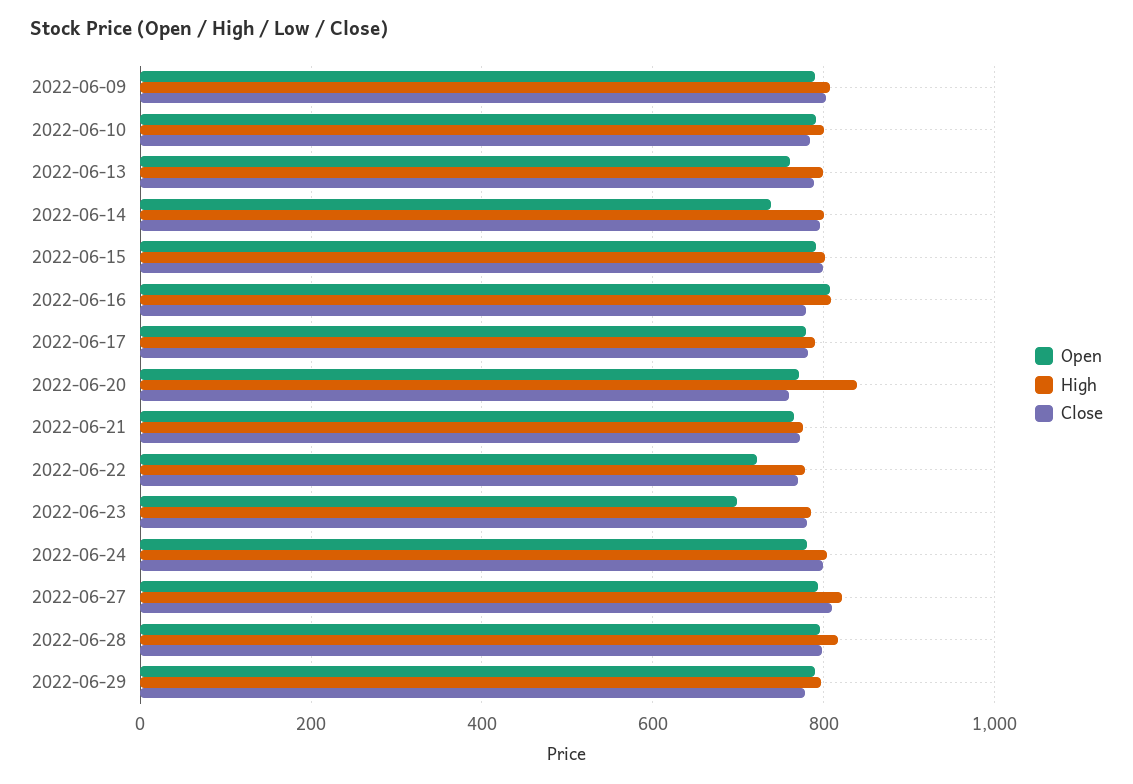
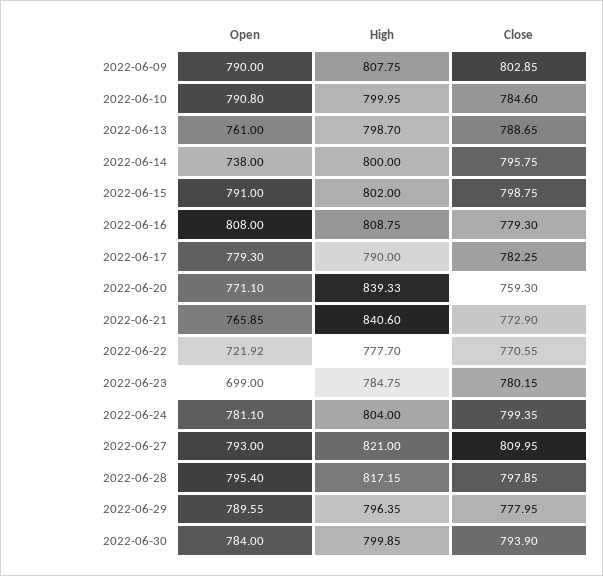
High, 2022-06-21: 780 -> 840.6
Open, 2022-06-30: none -> 784
High, 2022-06-30: none -> 799.85
Close, 2022-06-30: none -> 793.9

